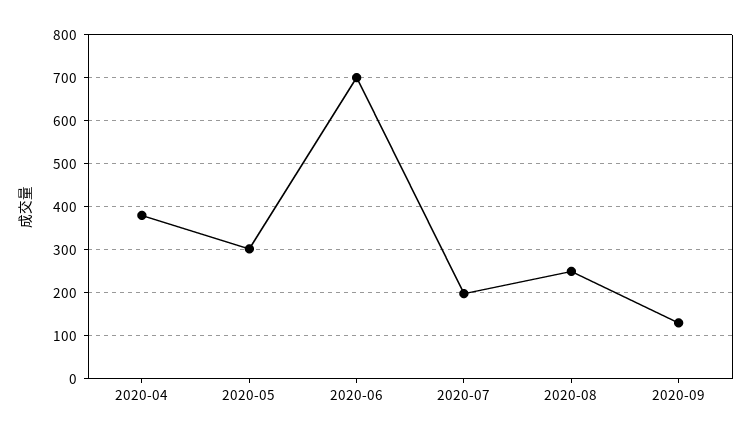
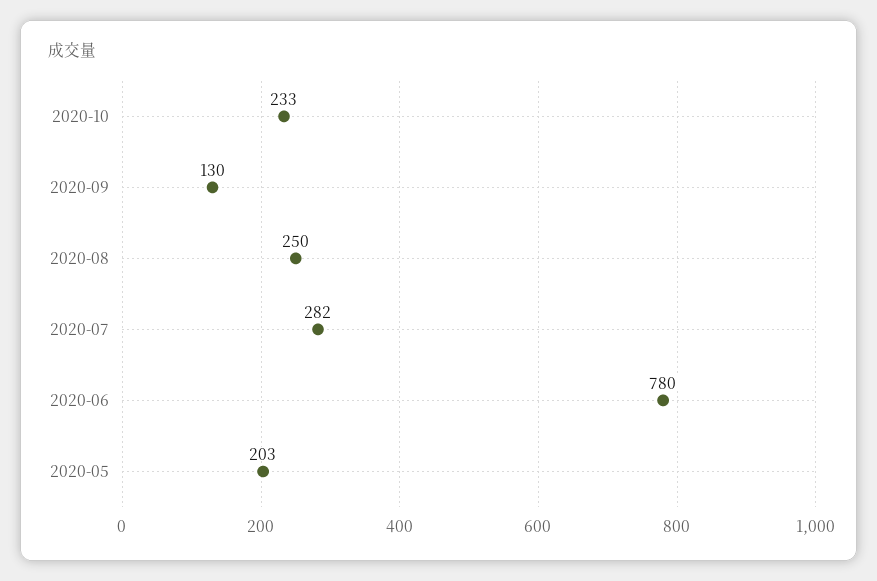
2020-04: 380 -> none
2020-05: 300 -> 203
2020-06: 700 -> 780
2020-07: 200 -> 282
2020-10: none -> 233

